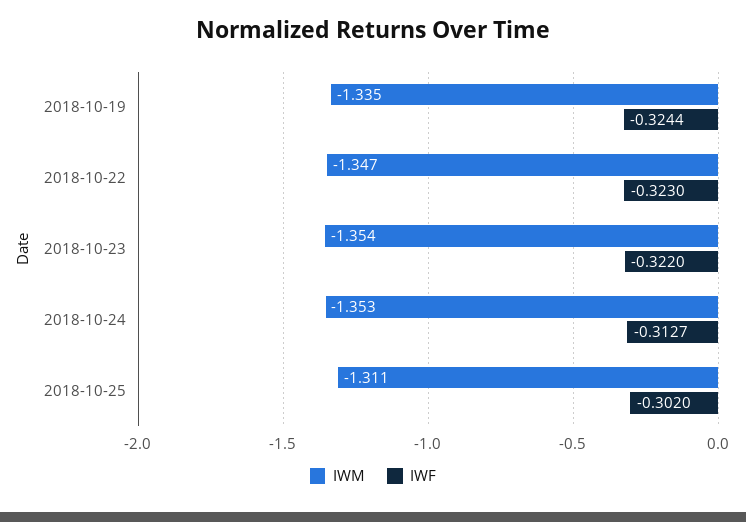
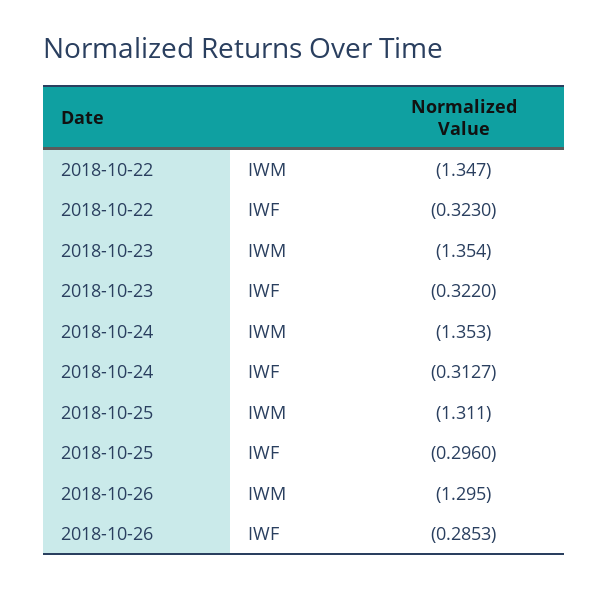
IWM, 2018-10-19: -1.335 -> none
IWF, 2018-10-19: -0.3244 -> none
IWF, 2018-10-25: -0.302 -> -0.296
IWM, 2018-10-26: none -> -1.295
IWF, 2018-10-26: none -> -0.2853

